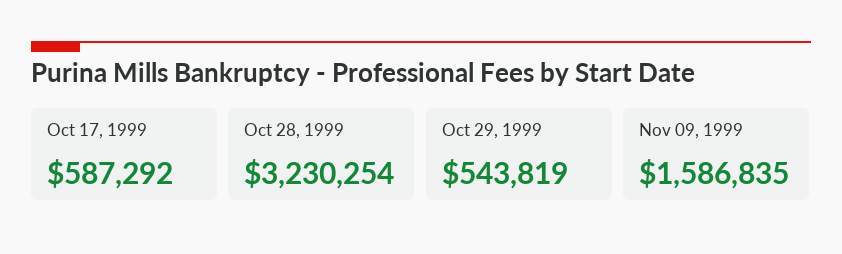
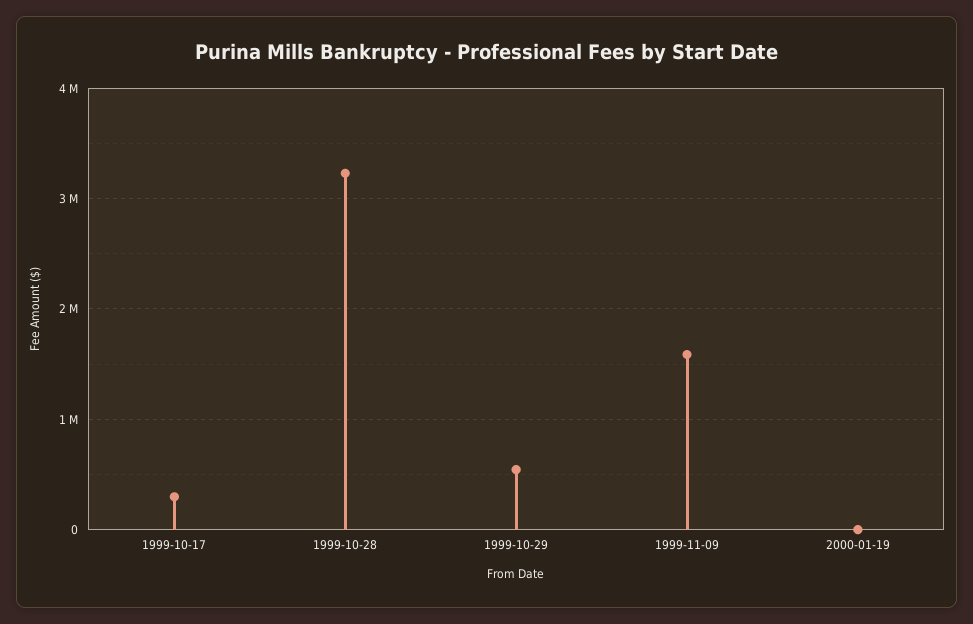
Oct 17, 1999: 587292 -> 300000
2000-01-19: none -> 0

